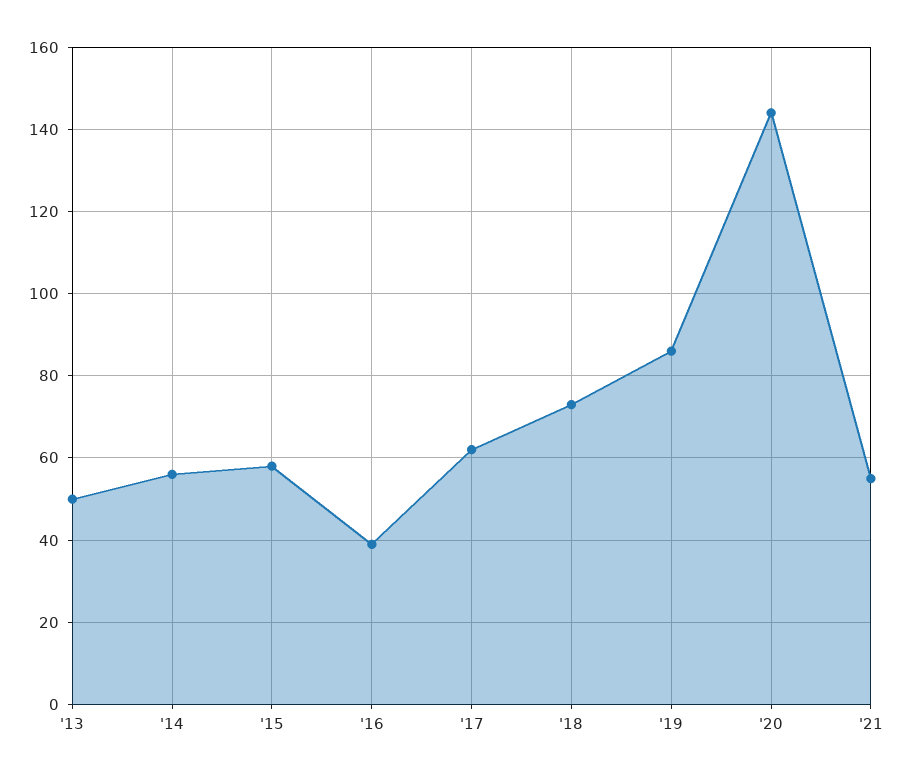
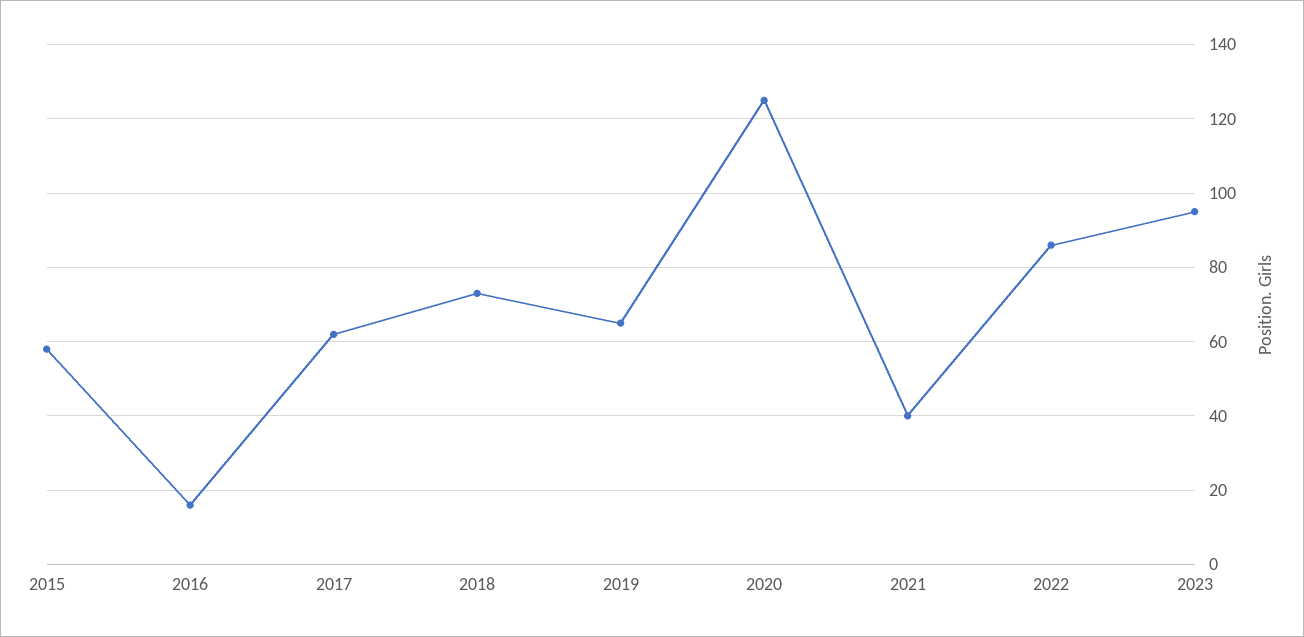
'13: 50 -> none
'14: 55 -> none
'16: 40 -> 15
'19: 85 -> 65
'20: 145 -> 125
'21: 55 -> 40
2022: none -> 85
2023: none -> 95

